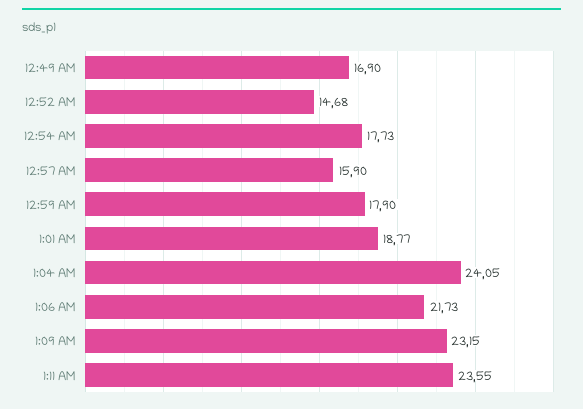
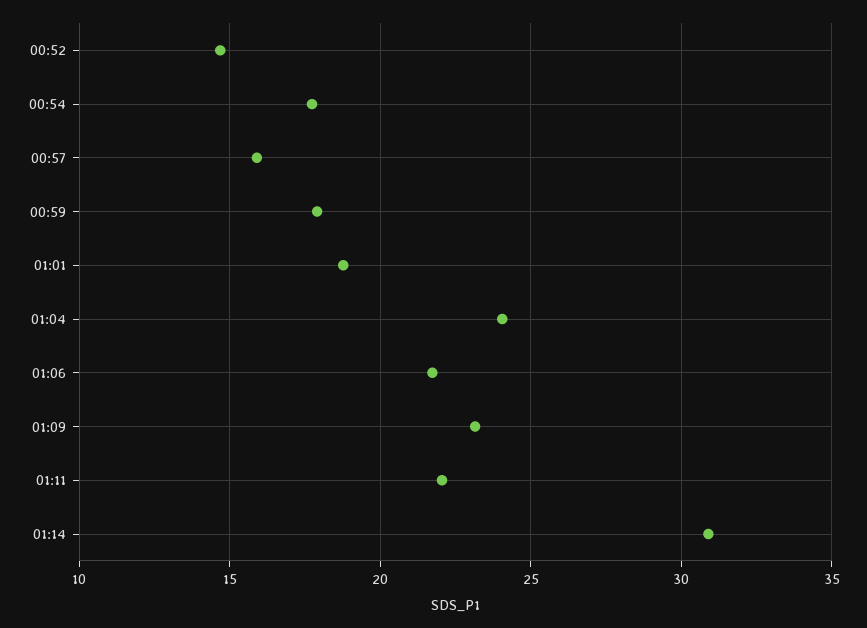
12:49 AM: 16.9 -> none
1:11 AM: 23.55 -> 22
01:14: none -> 31

